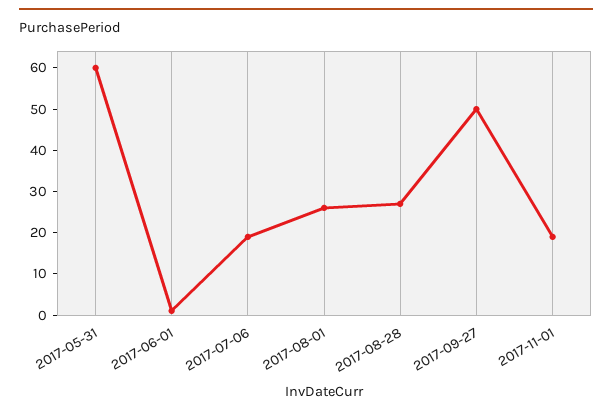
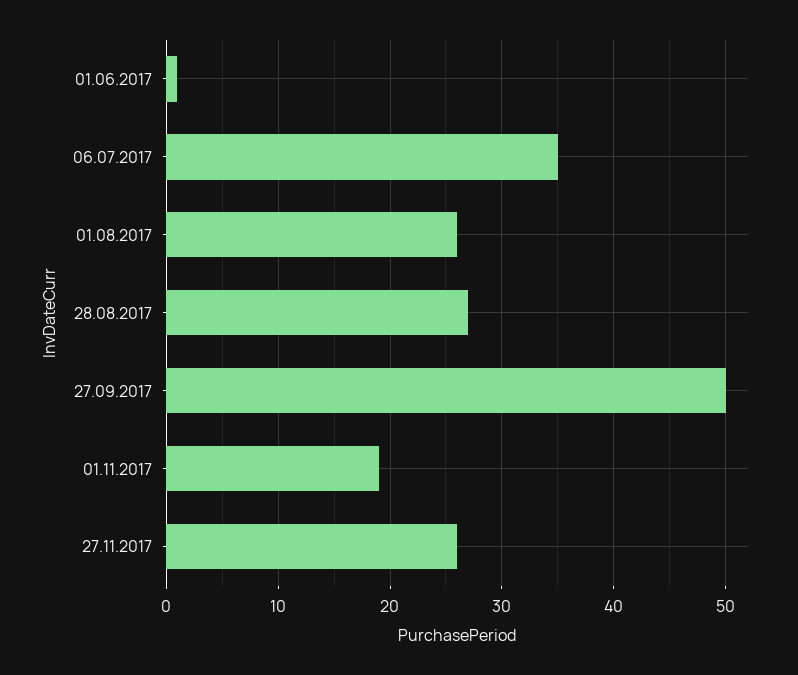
2017-05-31: 60 -> none
2017-07-06: 20 -> 35
27.11.2017: none -> 26

